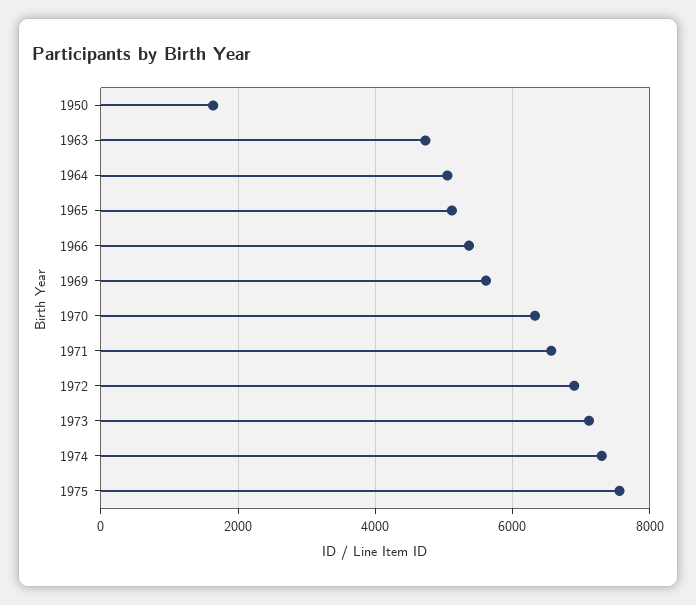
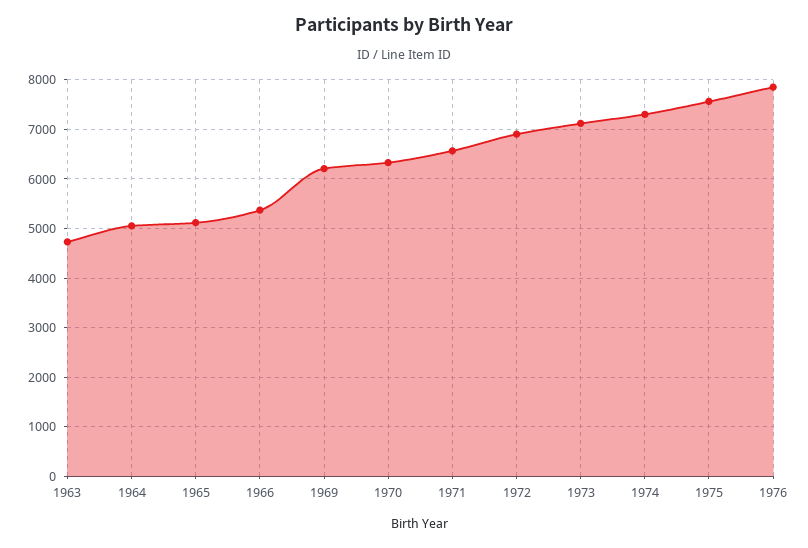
1950: 1600 -> none
1969: 5600 -> 6200
1976: none -> 7800

